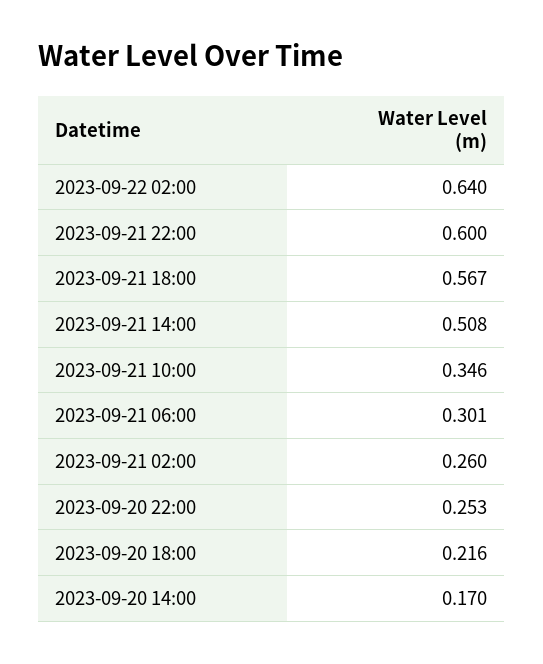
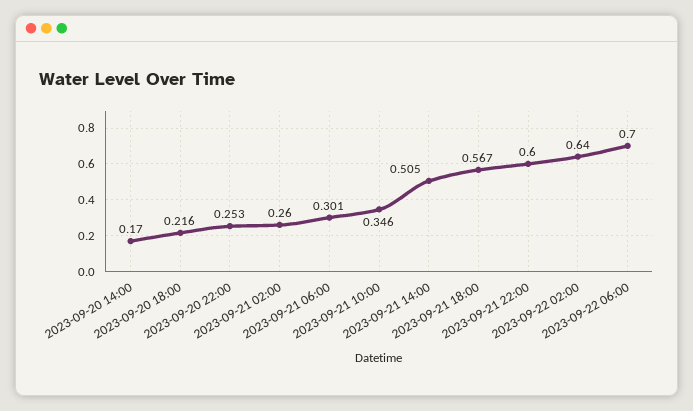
2023-09-21 14:00: 0.508 -> 0.505
2023-09-22 06:00: none -> 0.7

